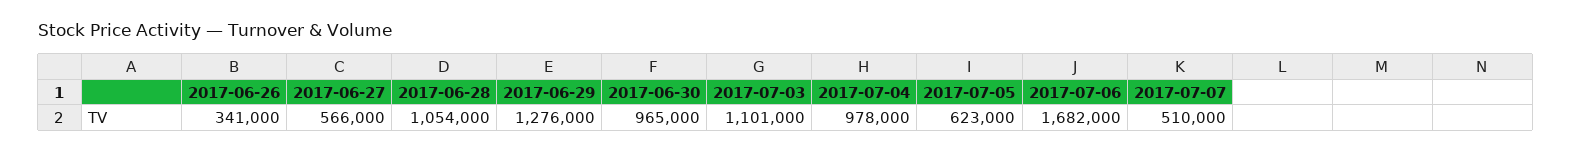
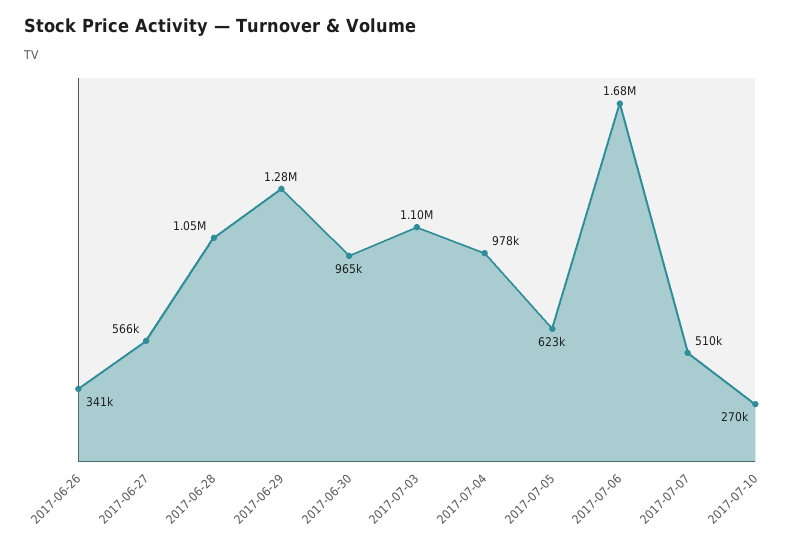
2017-07-10: none -> 270000

